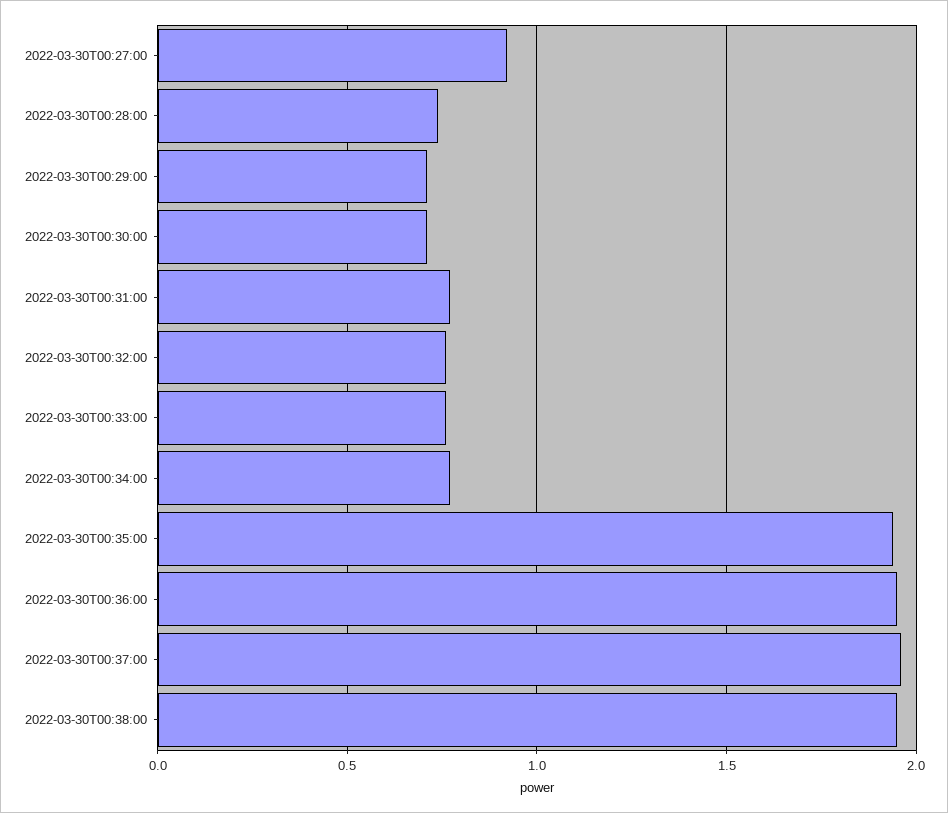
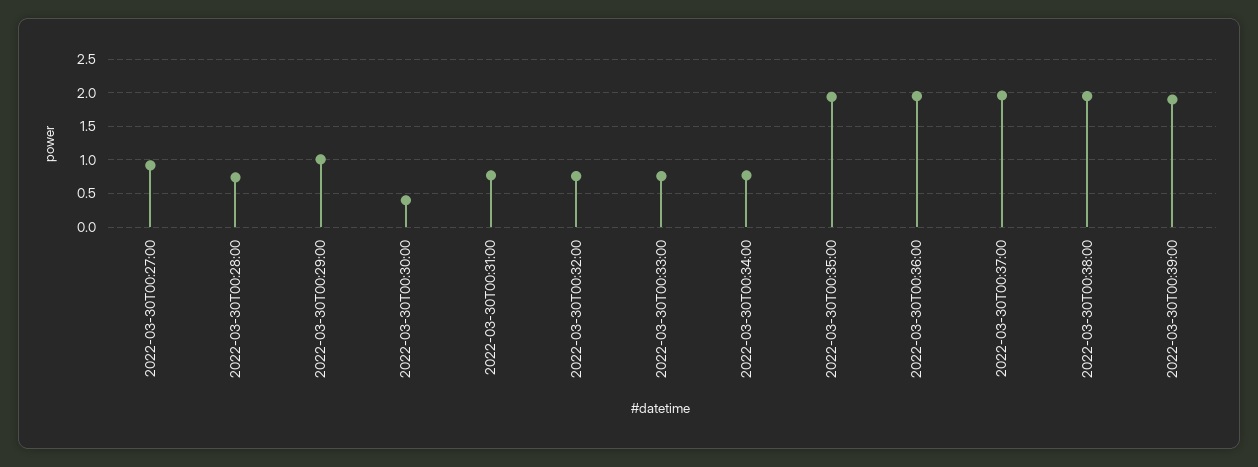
2022-03-30T00:29:00: 0.7 -> 1
2022-03-30T00:30:00: 0.7 -> 0.4
2022-03-30T00:39:00: none -> 1.9

